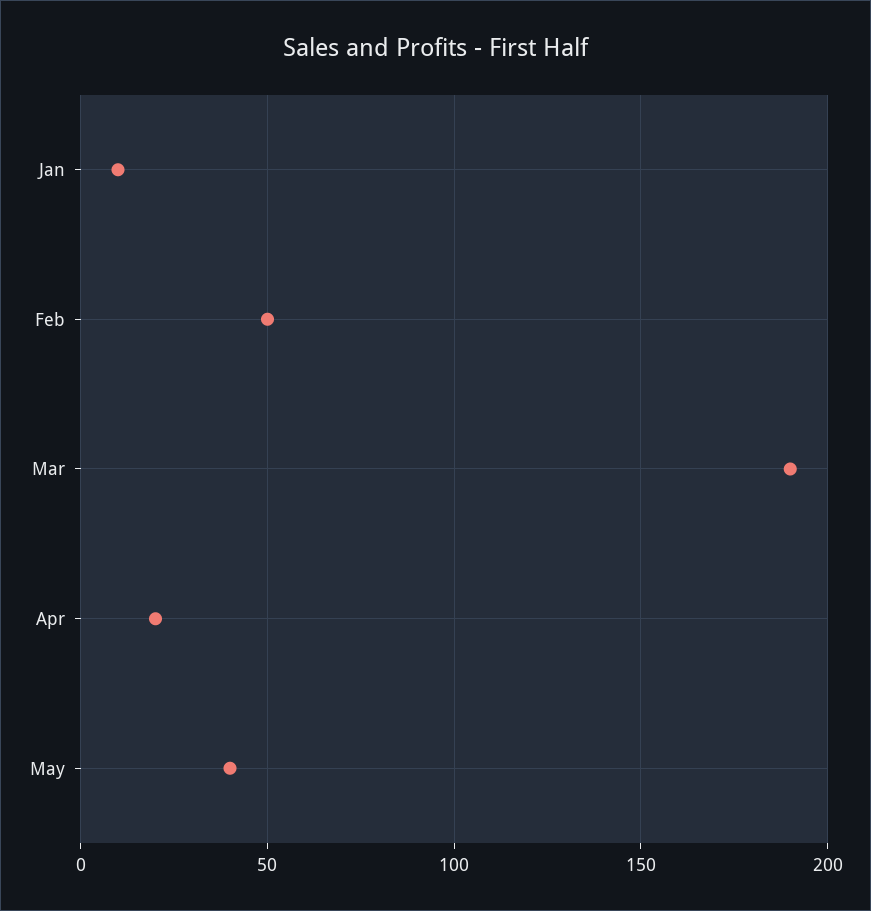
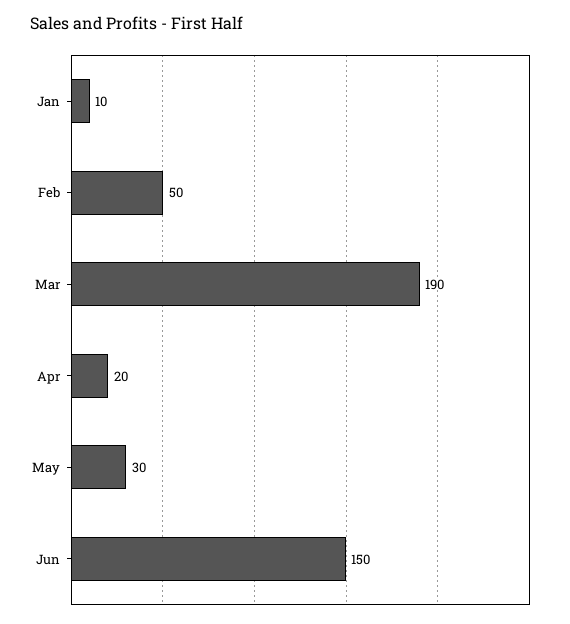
May: 40 -> 30
Jun: none -> 150

